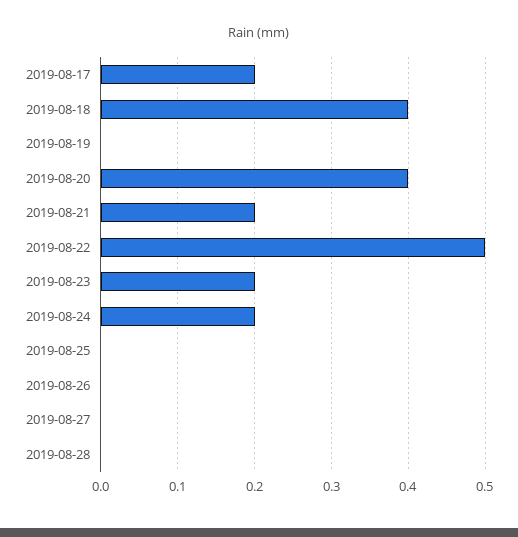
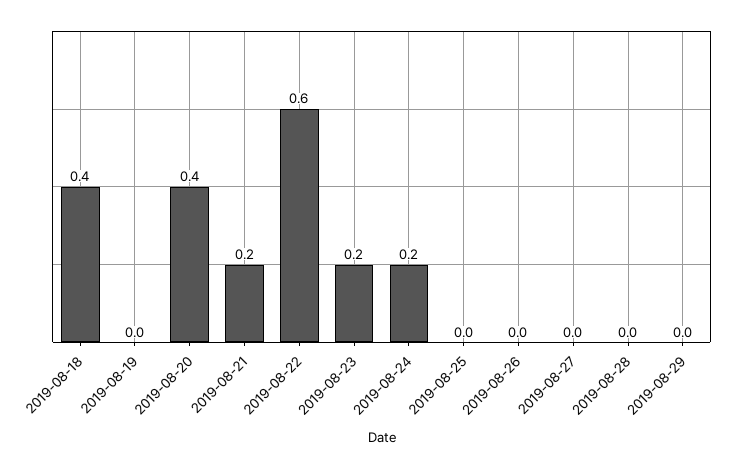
2019-08-17: 0.2 -> none
2019-08-22: 0.5 -> 0.6
2019-08-29: none -> 0

